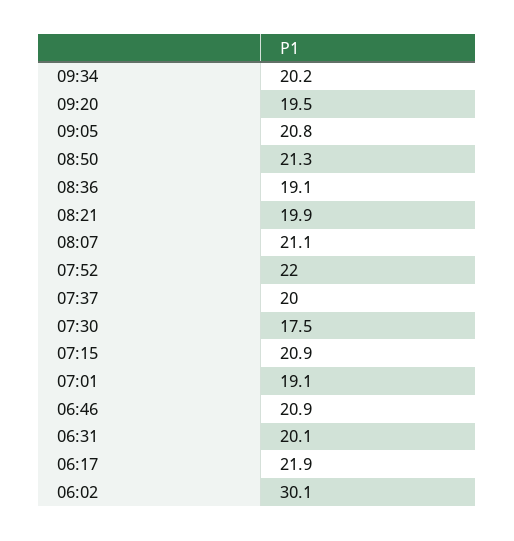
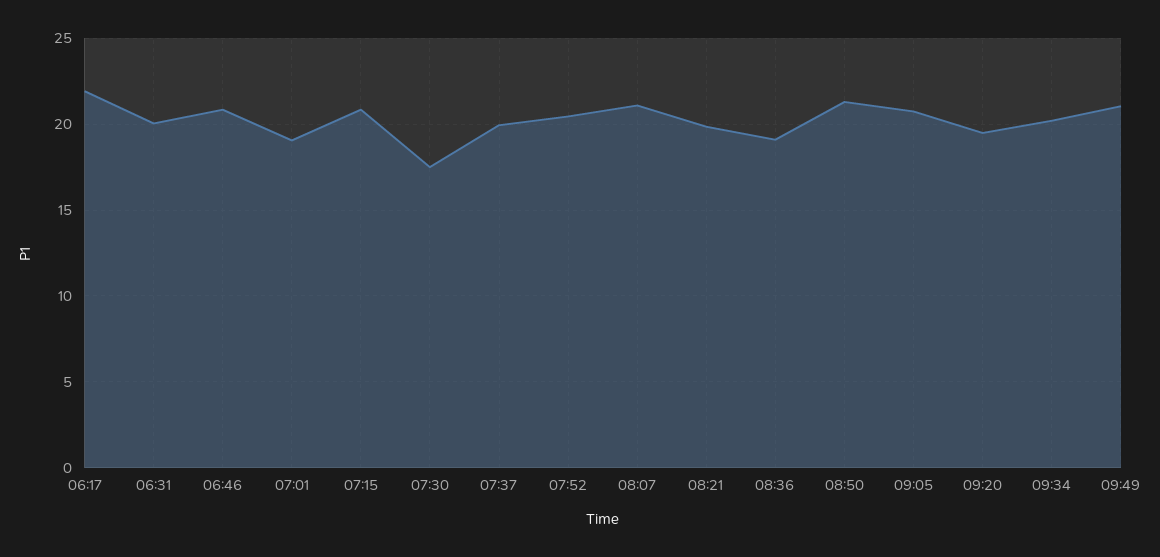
07:52: 22 -> 20.5
06:02: 30.1 -> none
09:49: none -> 21

